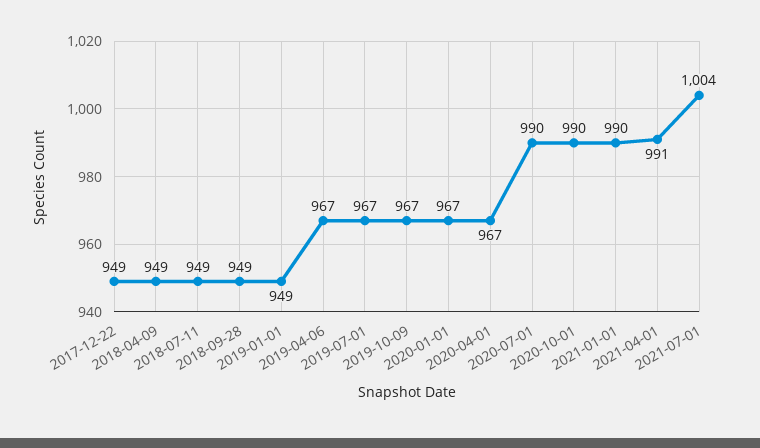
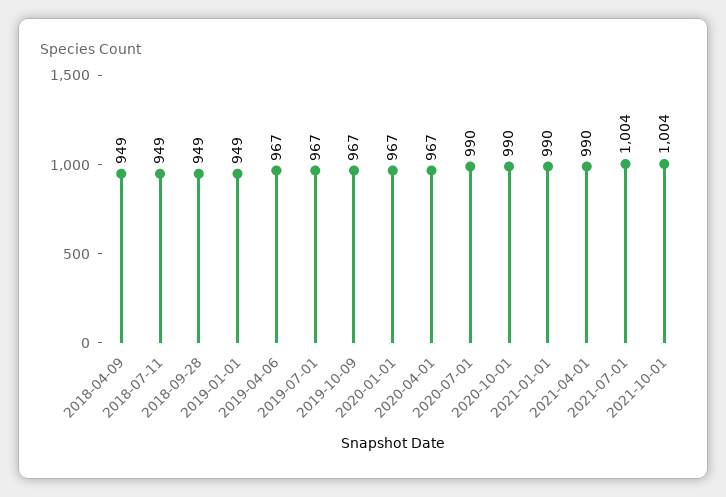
2017-12-22: 949 -> none
2021-04-01: 991 -> 990
2021-10-01: none -> 1004

